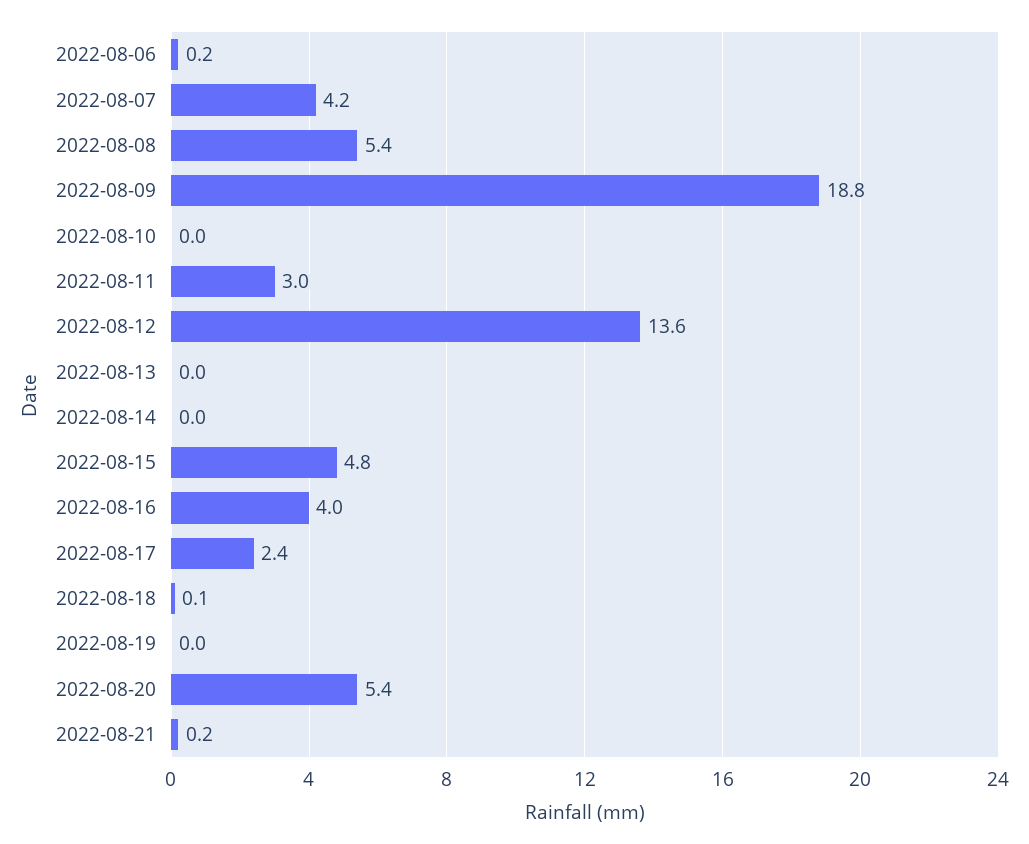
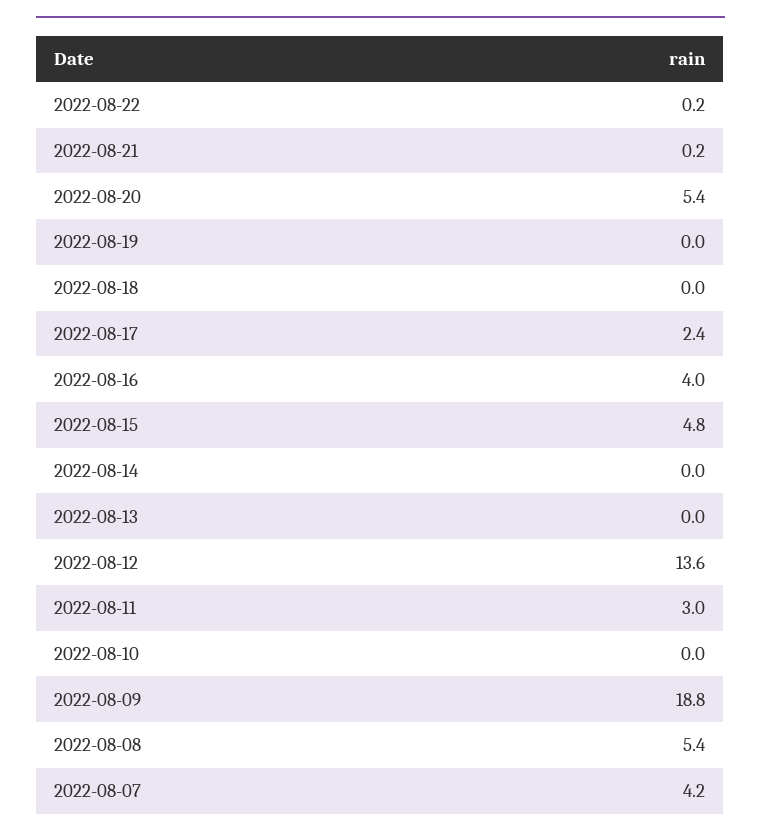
2022-08-06: 0.2 -> none
2022-08-18: 0.1 -> 0
2022-08-22: none -> 0.2

